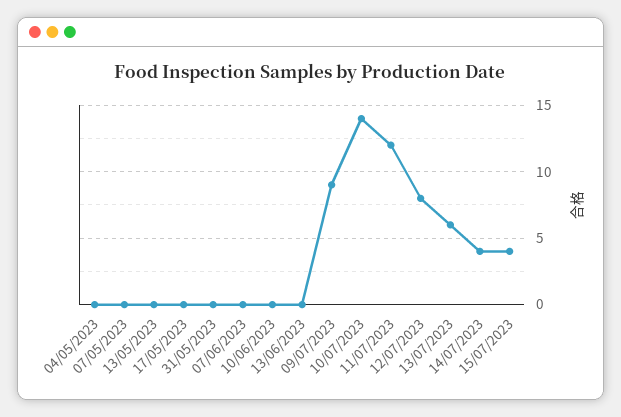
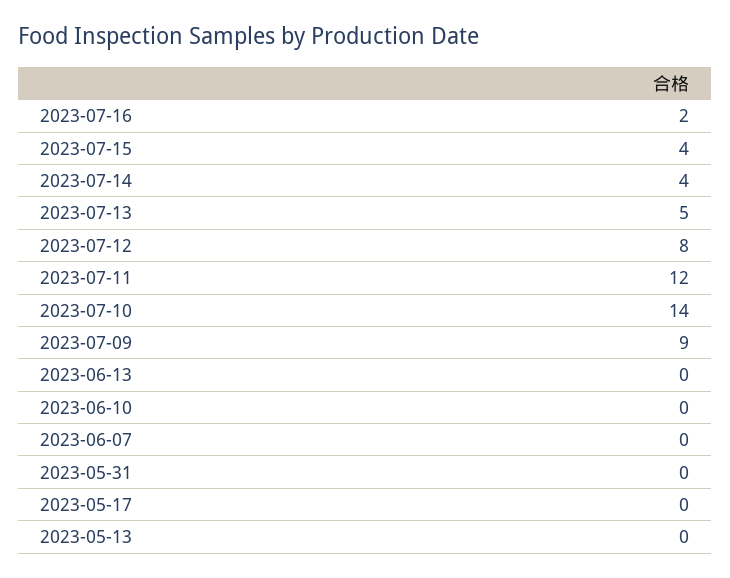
04/05/2023: 0 -> none
07/05/2023: 0 -> none
13/07/2023: 6 -> 5
2023-07-16: none -> 2

